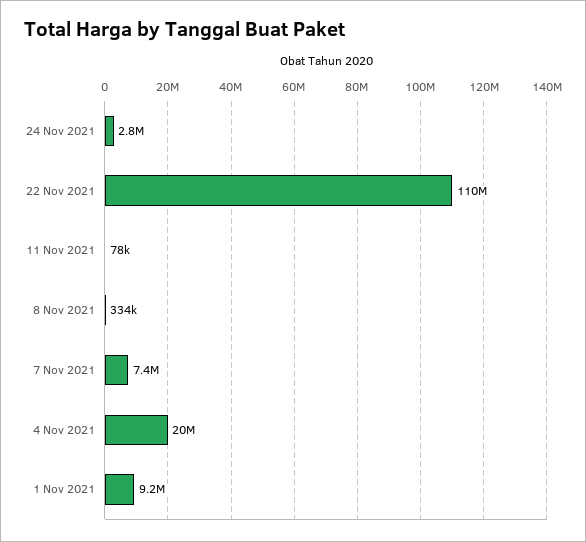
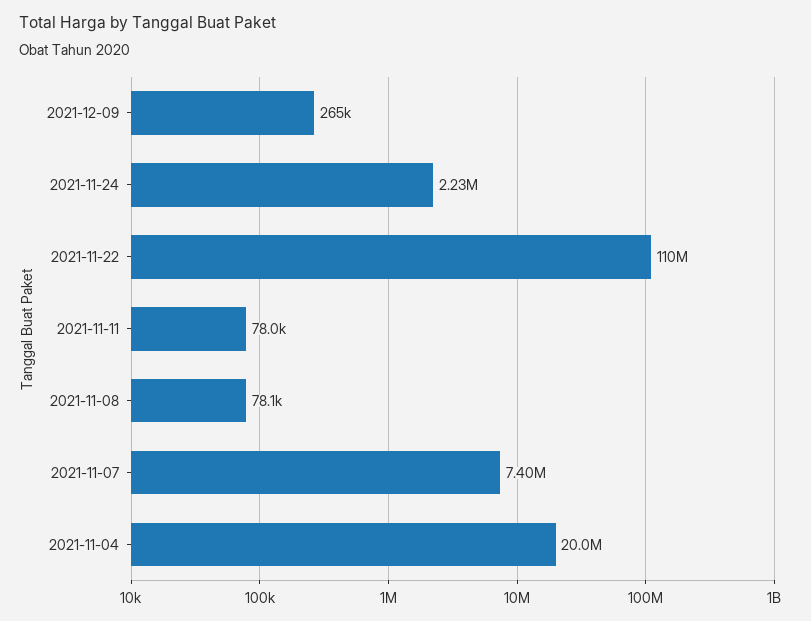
24 Nov 2021: 2800000 -> 2230000
8 Nov 2021: 334000 -> 78100
1 Nov 2021: 9200000 -> none
2021-12-09: none -> 265000

